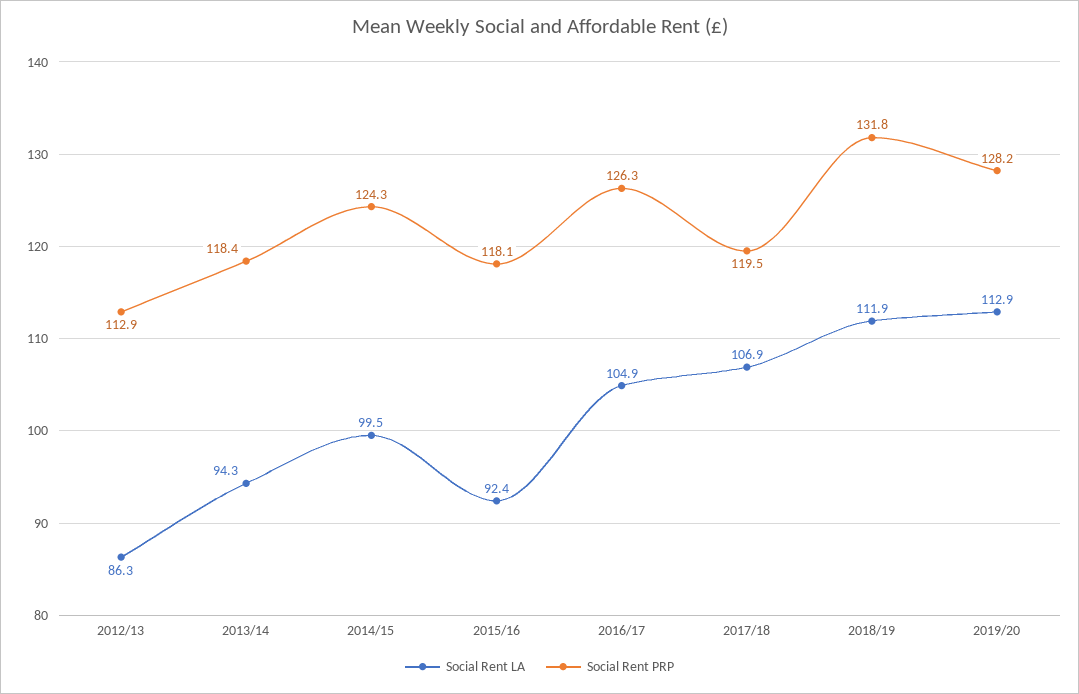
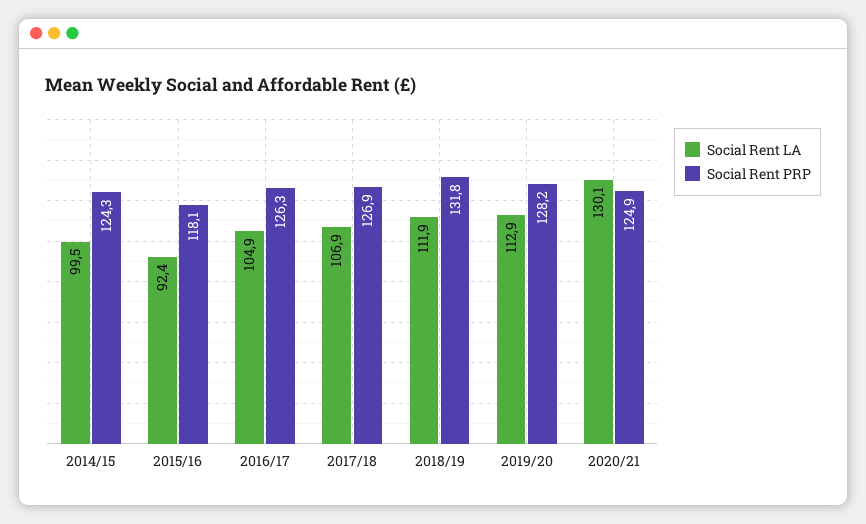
Social Rent LA, 2012/13: 86.3 -> none
Social Rent PRP, 2012/13: 112.9 -> none
Social Rent LA, 2013/14: 94.3 -> none
Social Rent PRP, 2013/14: 118.4 -> none
Social Rent PRP, 2017/18: 119.5 -> 126.9
Social Rent LA, 2020/21: none -> 130.1
Social Rent PRP, 2020/21: none -> 124.9

